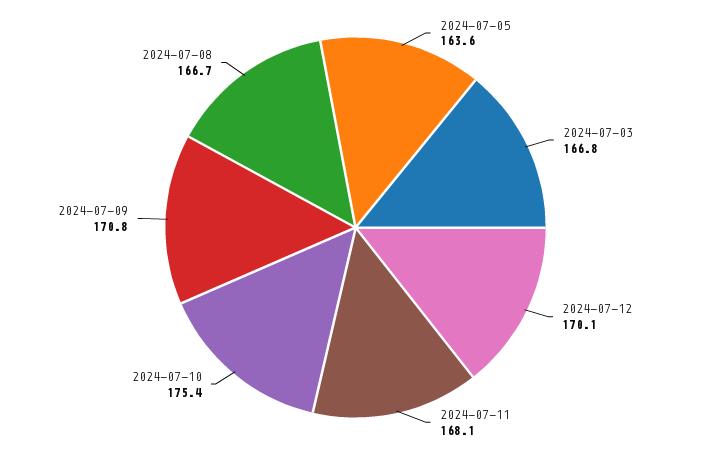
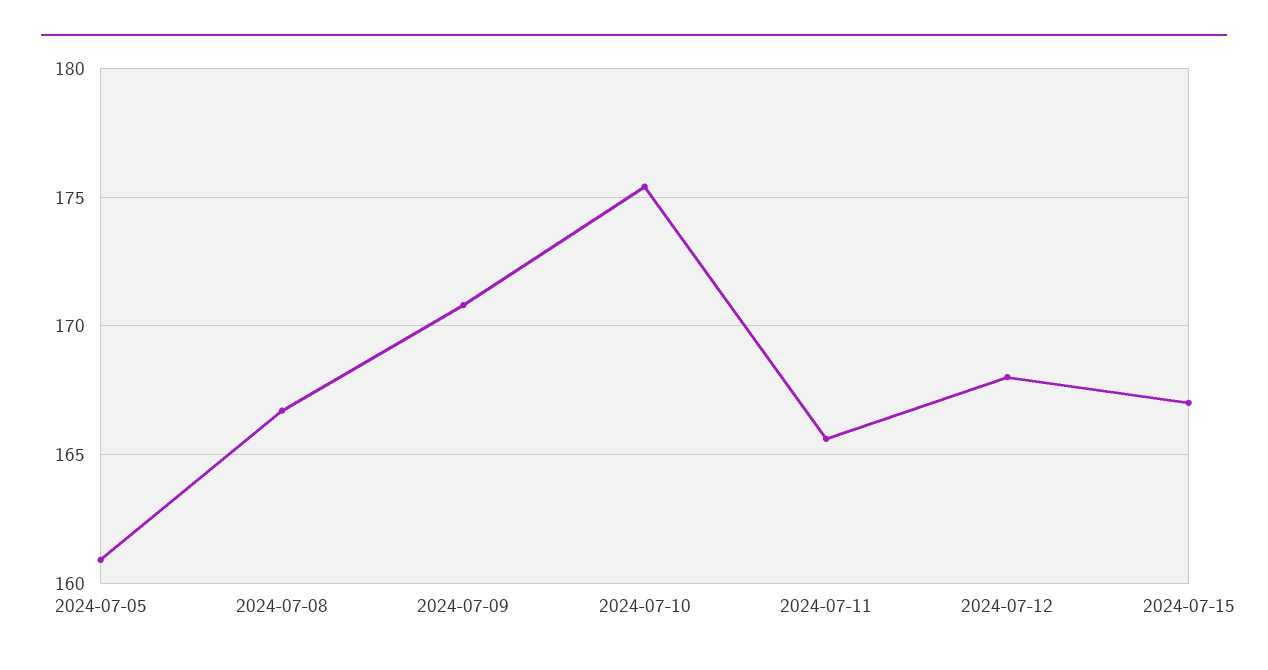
2024-07-05: 163.6 -> 161
2024-07-03: 166.8 -> none
2024-07-12: 170.1 -> 168
2024-07-11: 168.1 -> 165.5
2024-07-15: none -> 167

